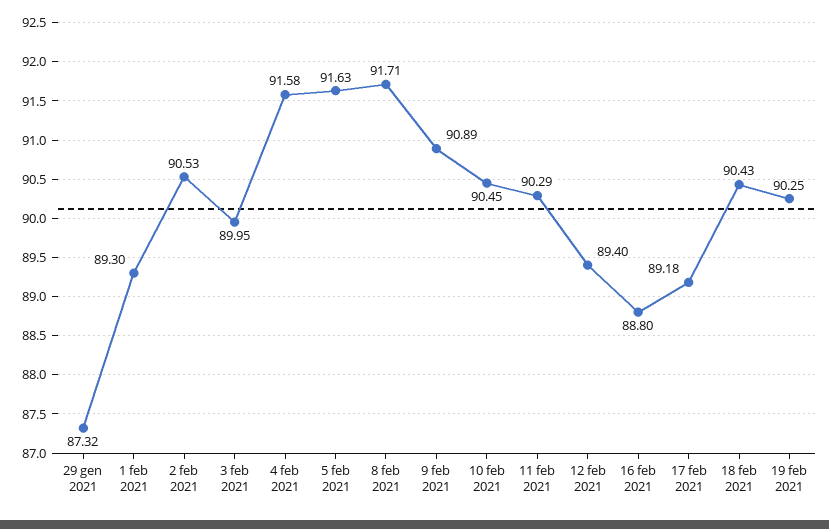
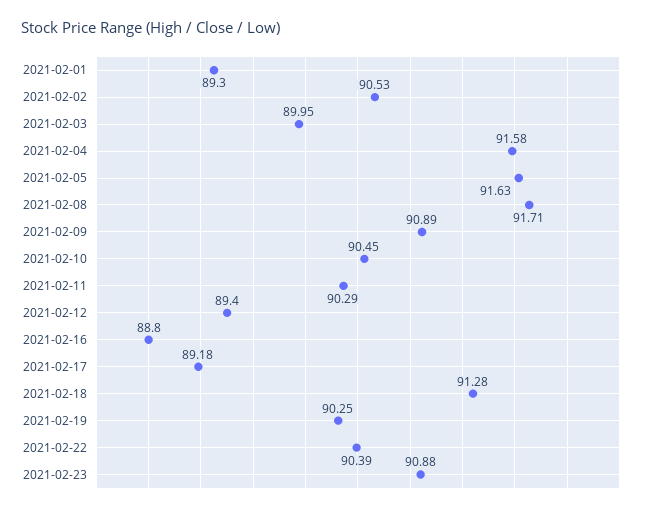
29 gen 2021: 87.32 -> none
18 feb 2021: 90.43 -> 91.28
2021-02-22: none -> 90.39
2021-02-23: none -> 90.88

